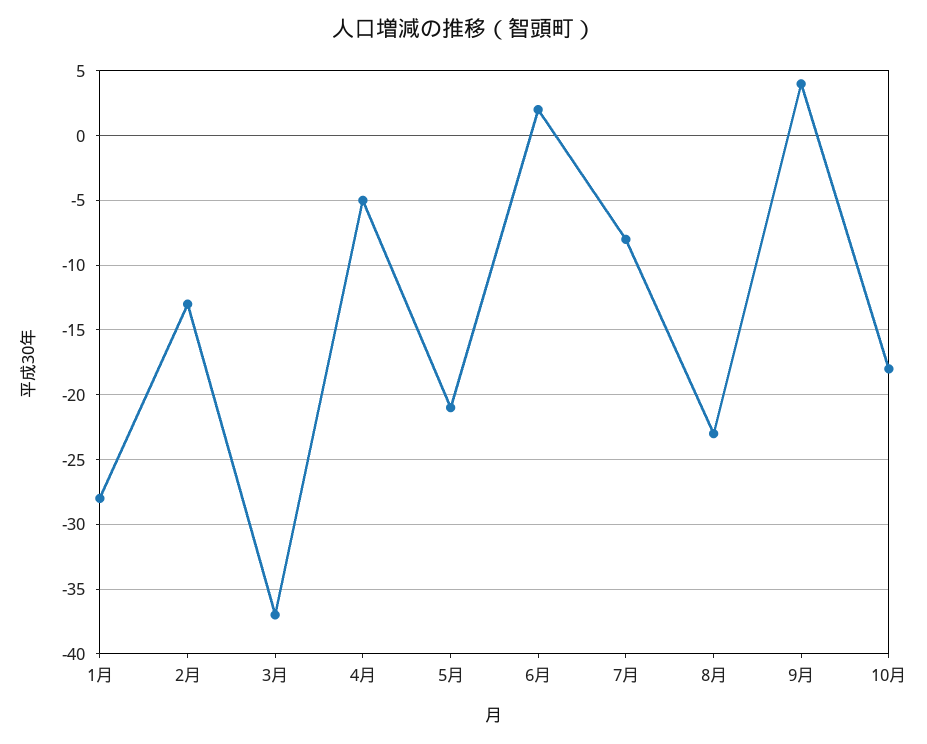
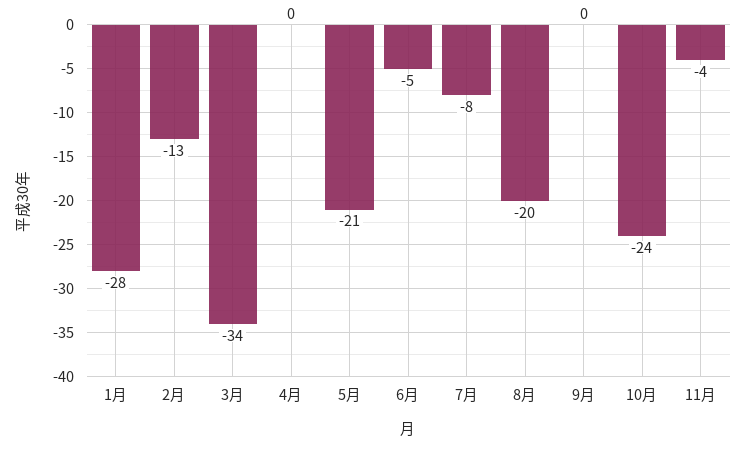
3月: -37 -> -34
4月: -5 -> 0
6月: 2 -> -5
8月: -23 -> -20
9月: 4 -> 0
10月: -18 -> -24
11月: none -> -4

